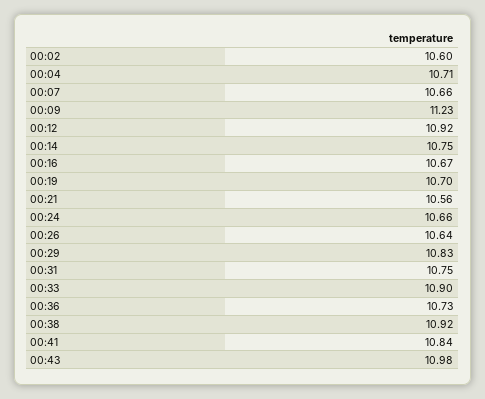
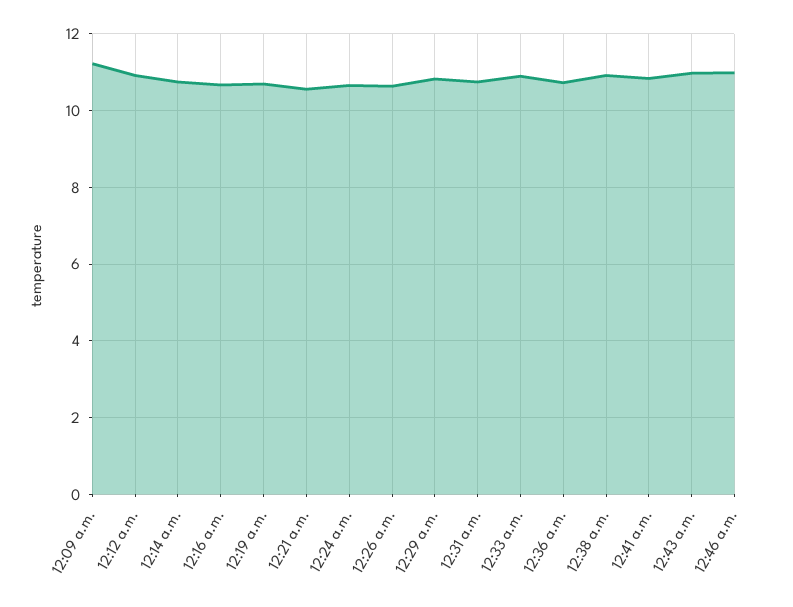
00:02: 10.6 -> none
00:04: 10.71 -> none
00:07: 10.66 -> none
12:46 a.m.: none -> 11

